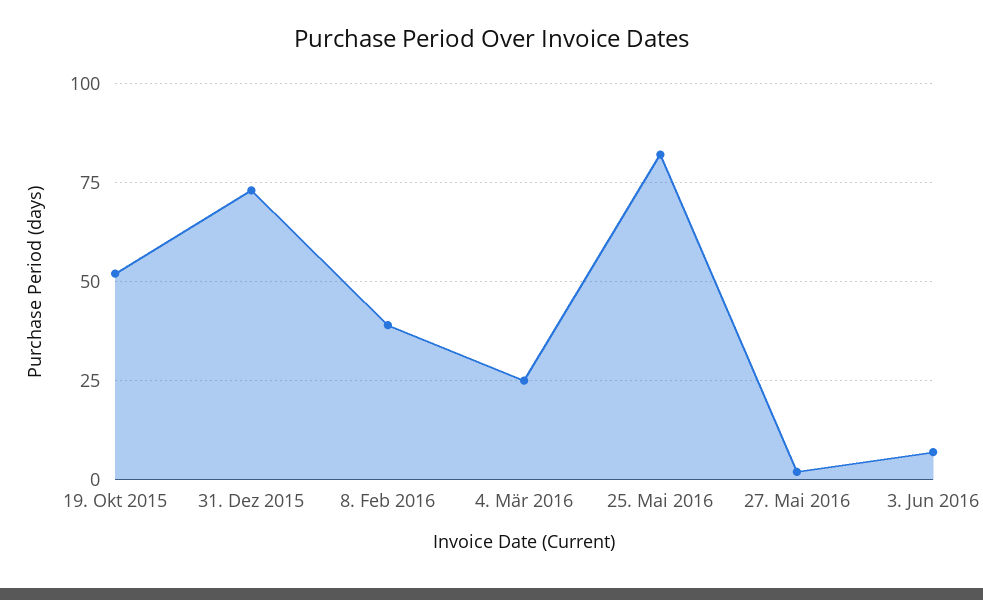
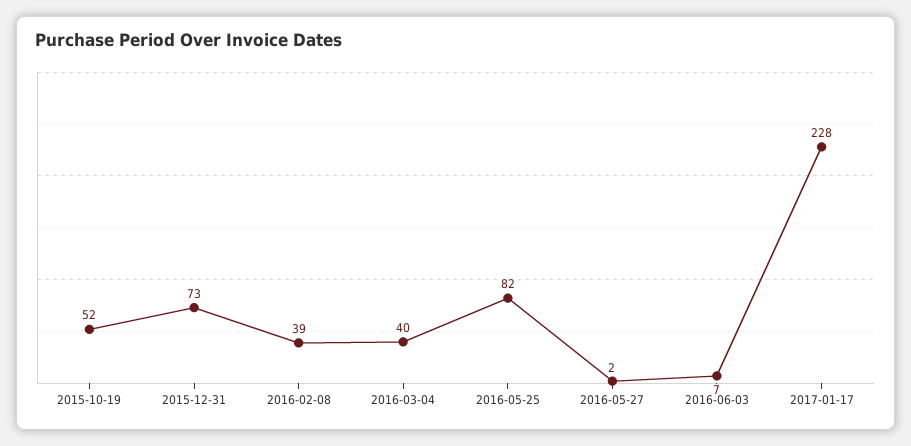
4. Mär 2016: 25 -> 40
2017-01-17: none -> 228

